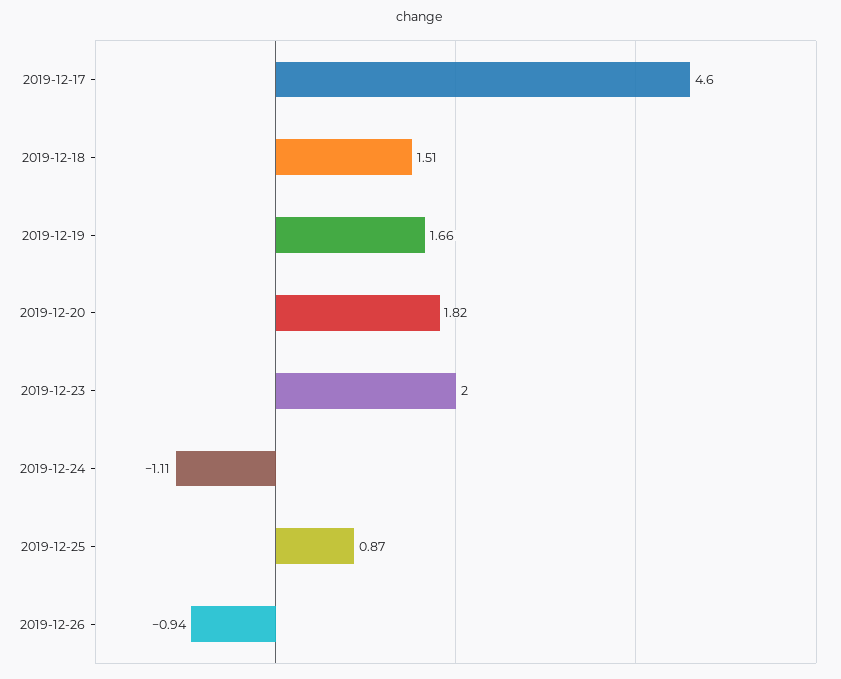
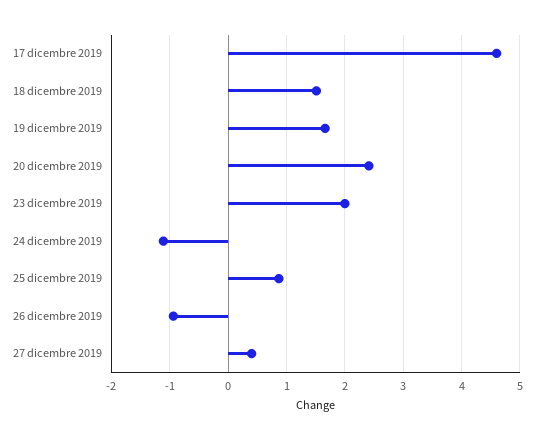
2019-12-20: 1.82 -> 2.4
27 dicembre 2019: none -> 0.4

